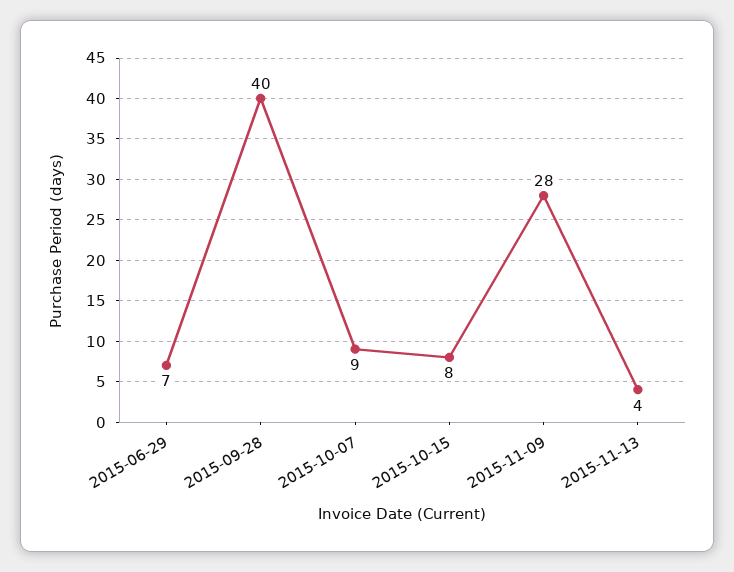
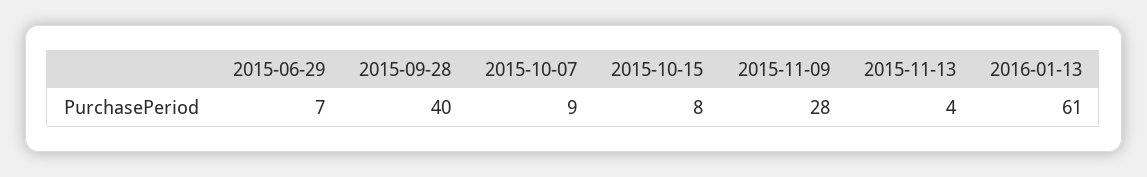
2016-01-13: none -> 61

